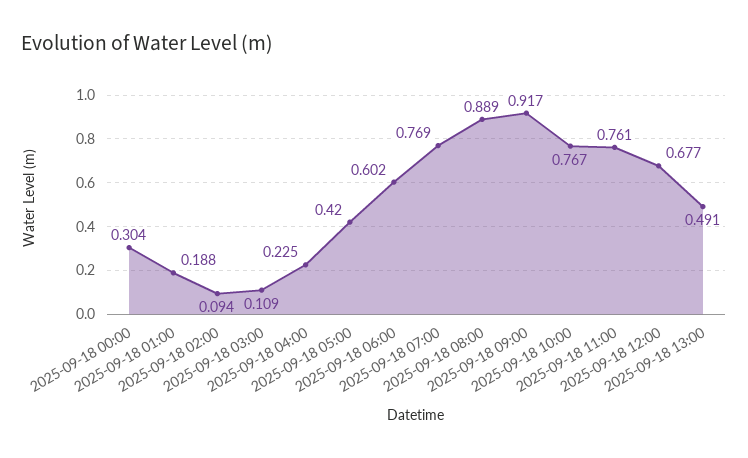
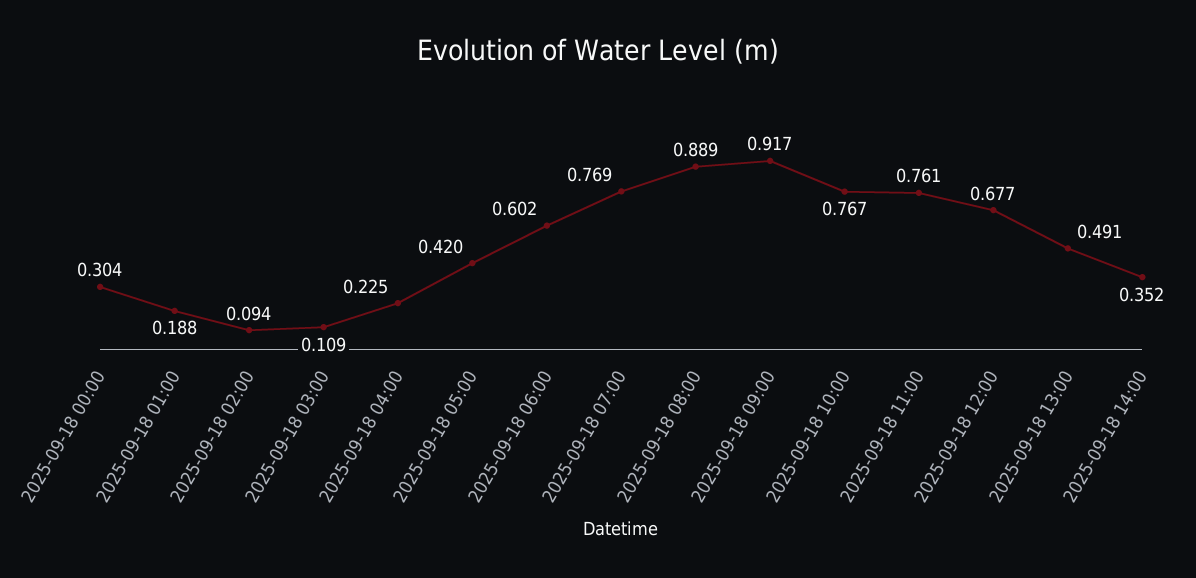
2025-09-18 14:00: none -> 0.352

